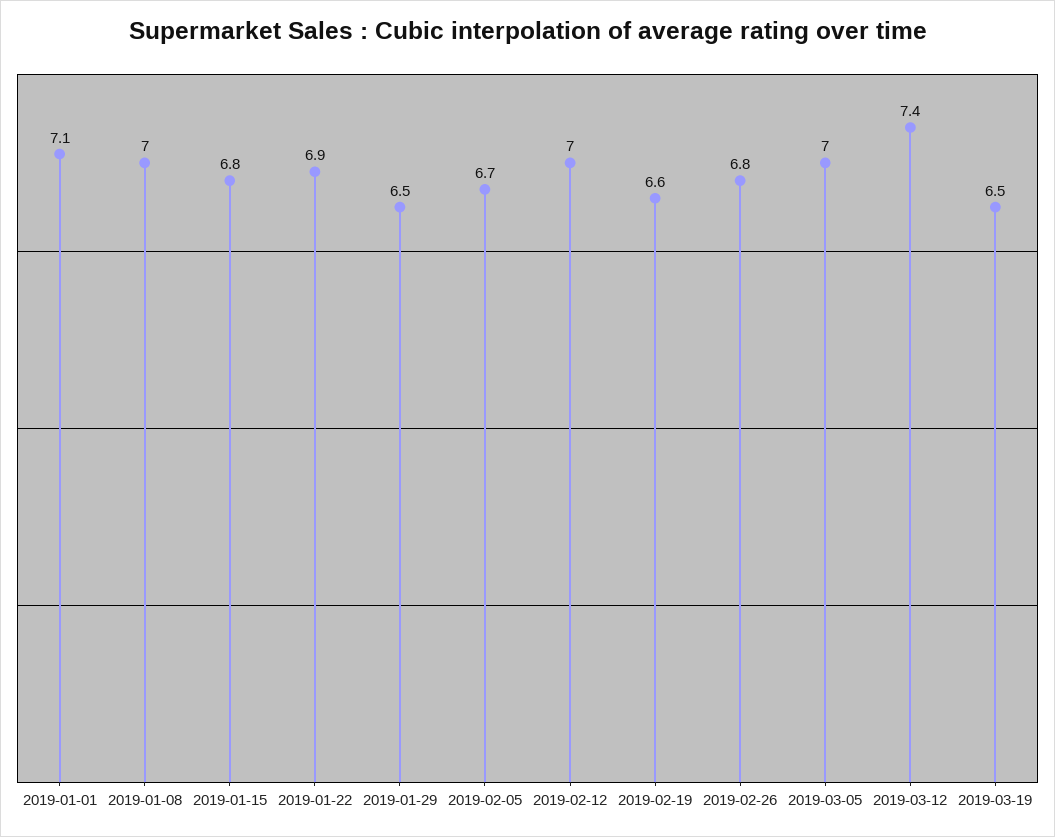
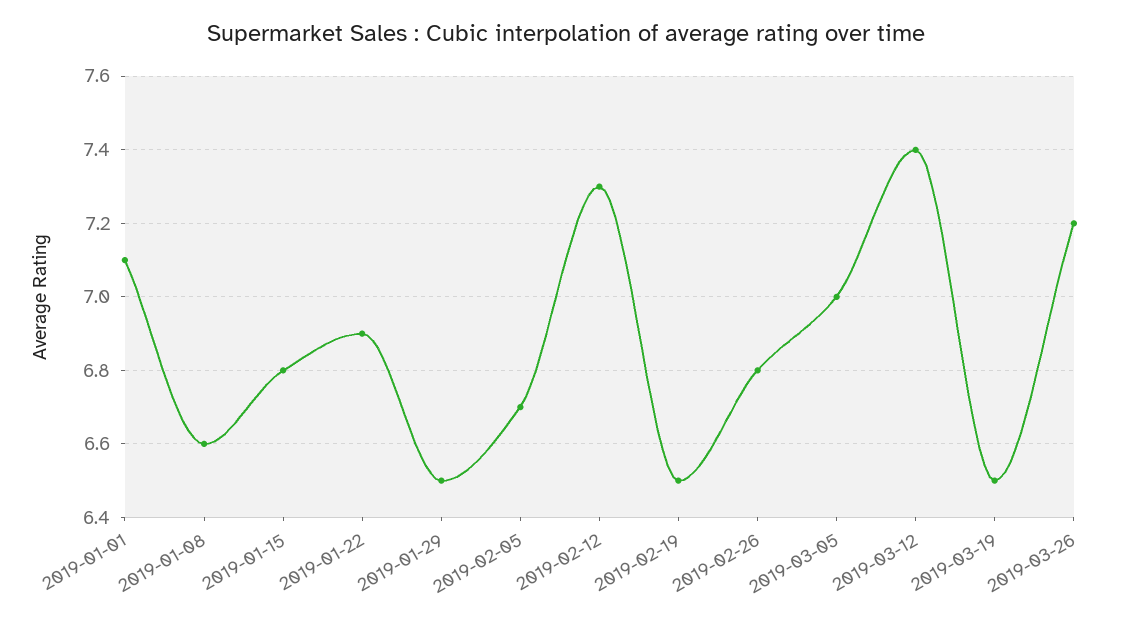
2019-01-08: 7 -> 6.6
2019-02-12: 7 -> 7.3
2019-02-19: 6.6 -> 6.5
2019-03-26: none -> 7.2

